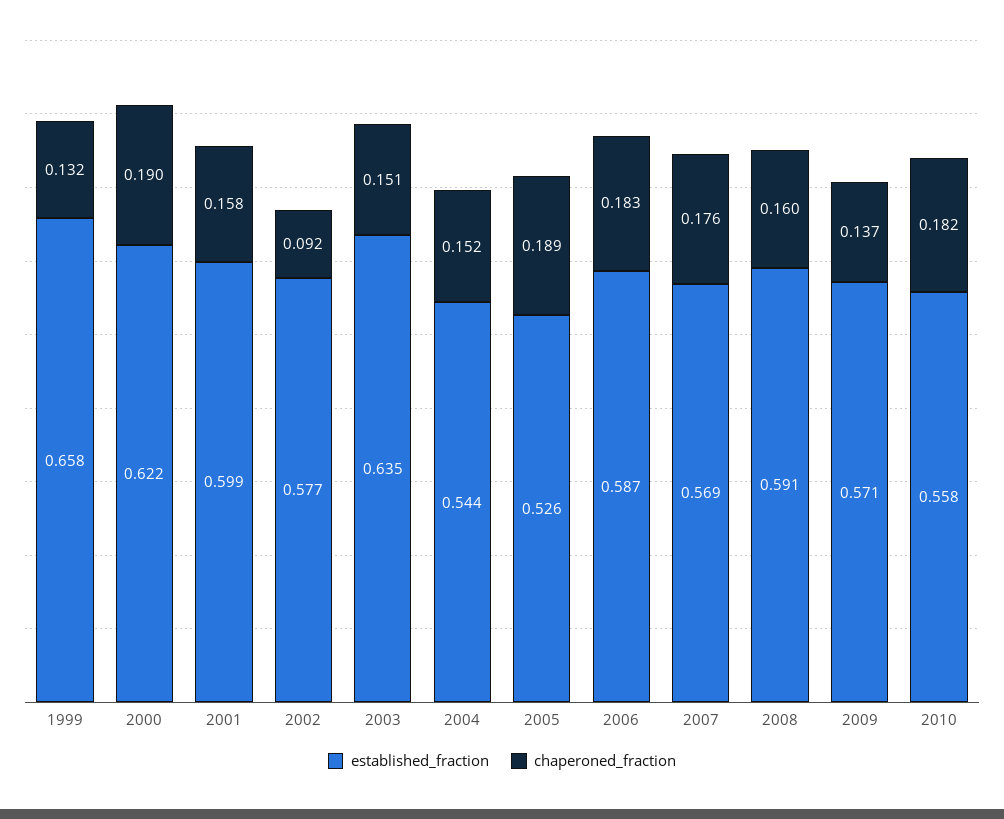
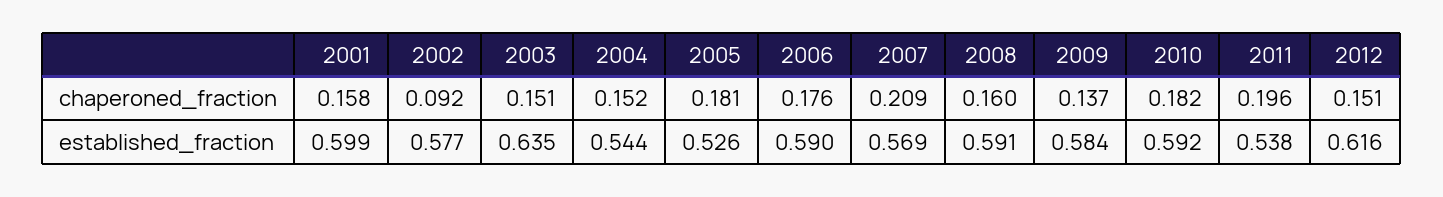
established_fraction, 1999: 0.658 -> none
chaperoned_fraction, 1999: 0.132 -> none
established_fraction, 2000: 0.622 -> none
chaperoned_fraction, 2000: 0.19 -> none
chaperoned_fraction, 2005: 0.189 -> 0.181
established_fraction, 2006: 0.587 -> 0.59
chaperoned_fraction, 2006: 0.183 -> 0.176
chaperoned_fraction, 2007: 0.176 -> 0.209
established_fraction, 2009: 0.571 -> 0.584
established_fraction, 2010: 0.558 -> 0.592
chaperoned_fraction, 2011: none -> 0.196
chaperoned_fraction, 2012: none -> 0.151
established_fraction, 2011: none -> 0.538
established_fraction, 2012: none -> 0.616

